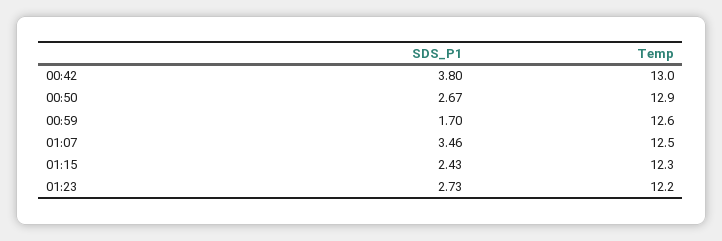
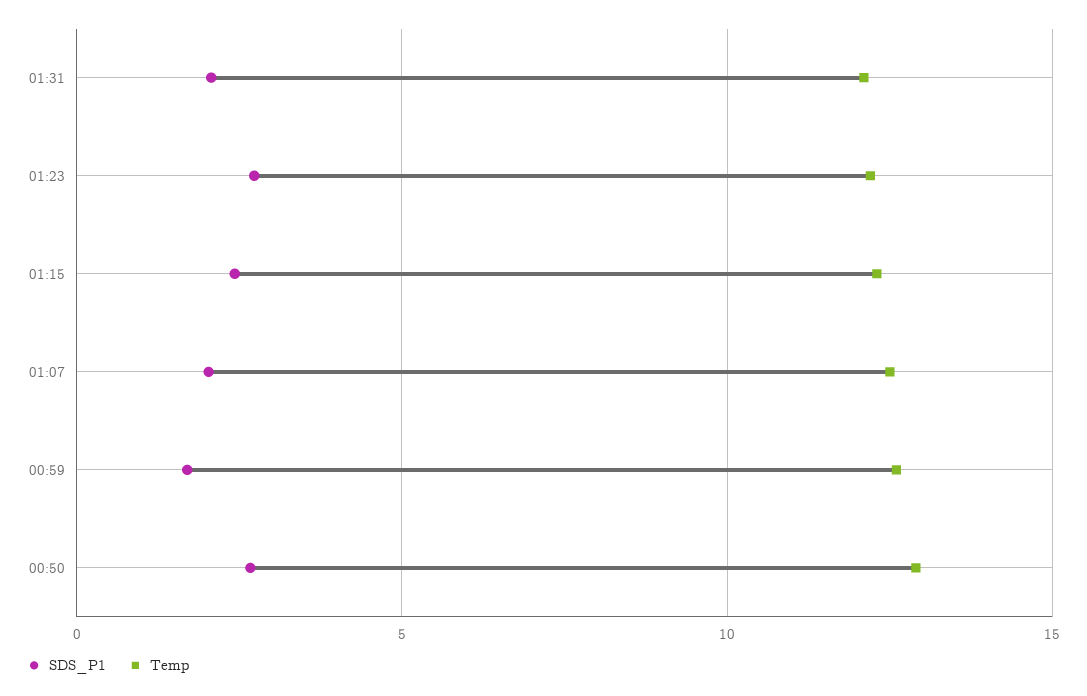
SDS_P1, 00:42: 3.8 -> none
Temp, 00:42: 13 -> none
SDS_P1, 01:07: 3.46 -> 2
SDS_P1, 01:31: none -> 2
Temp, 01:31: none -> 12

